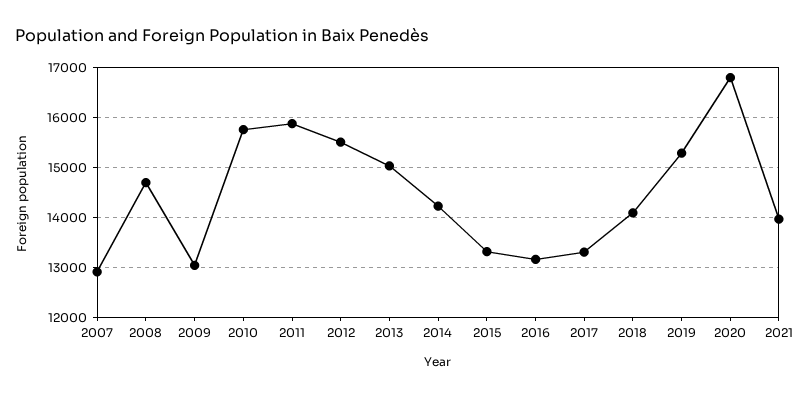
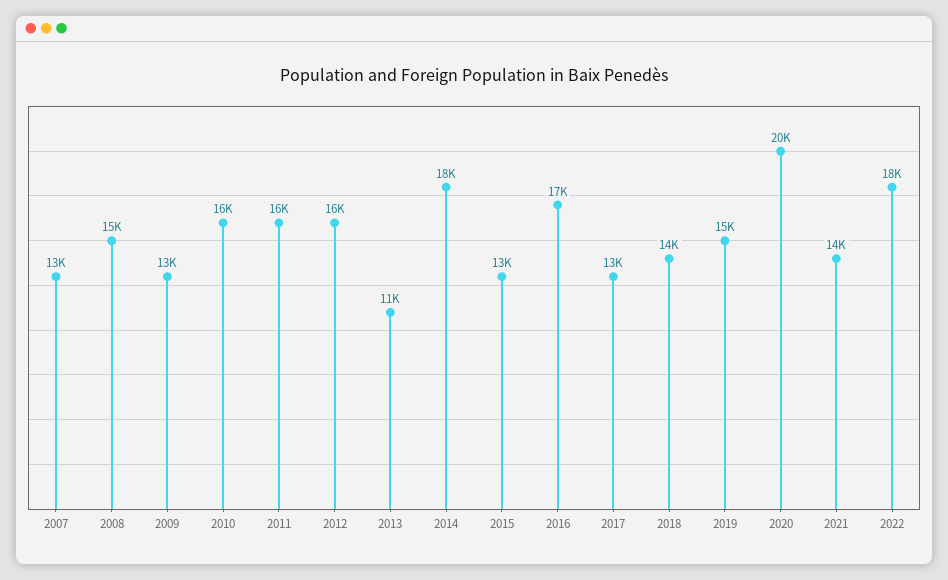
2013: 15000 -> 11000
2014: 14200 -> 18000
2016: 13200 -> 17000
2020: 16800 -> 20000
2022: none -> 18000

